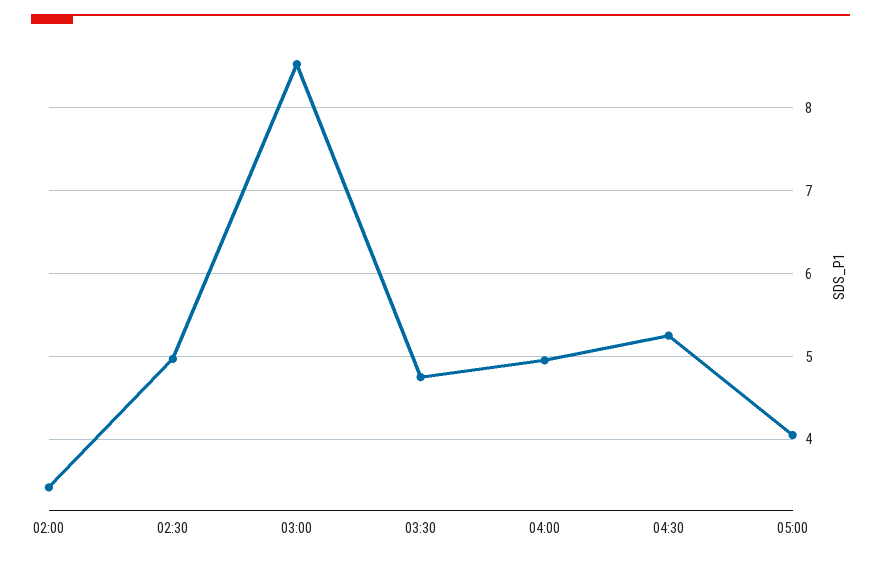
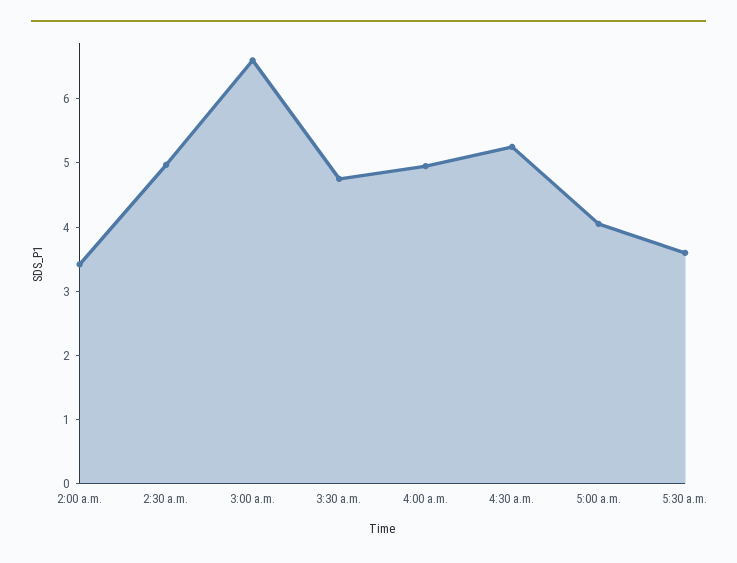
03:00: 8.5 -> 6.6
5:30 a.m.: none -> 3.6

